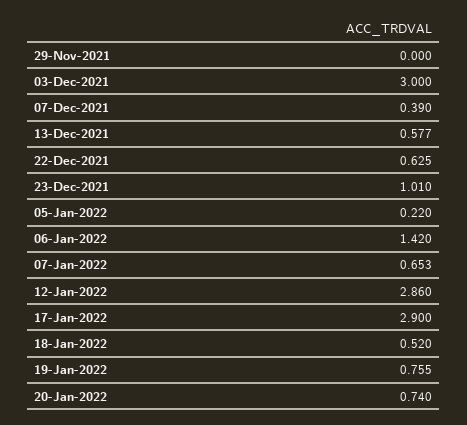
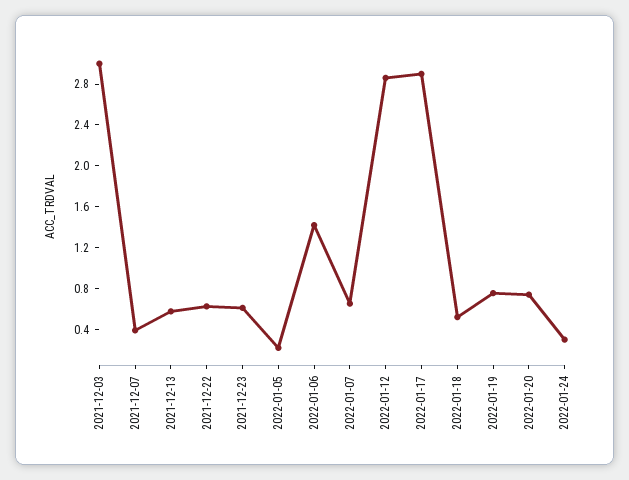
29-Nov-2021: 0 -> none
23-Dec-2021: 1.01 -> 0.6
2022-01-24: none -> 0.3

